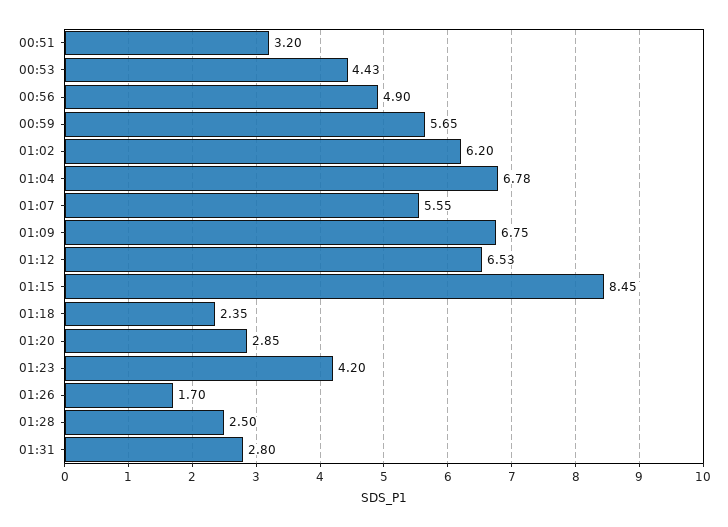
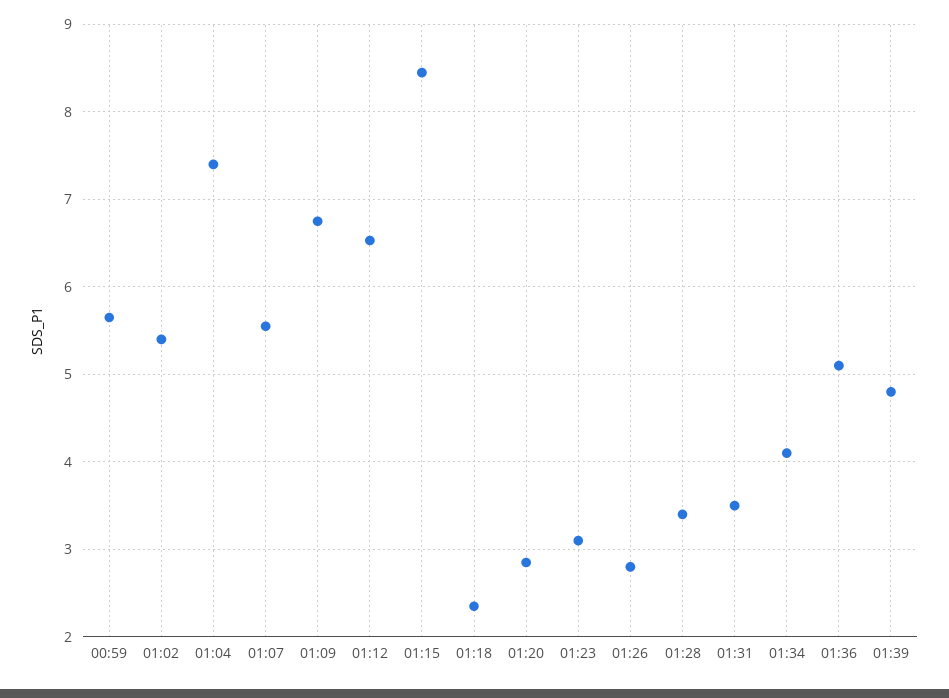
00:51: 3.2 -> none
00:53: 4.43 -> none
00:56: 4.9 -> none
01:02: 6.2 -> 5.4
01:04: 6.78 -> 7.4
01:23: 4.2 -> 3.1
01:26: 1.7 -> 2.8
01:28: 2.5 -> 3.4
01:31: 2.8 -> 3.5
01:34: none -> 4.1
01:36: none -> 5.1
01:39: none -> 4.8

